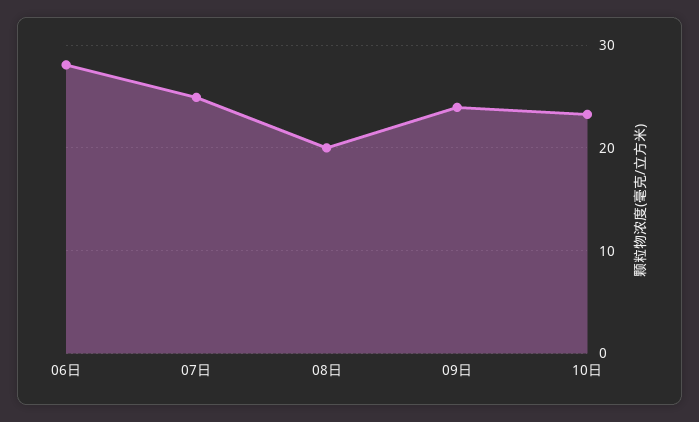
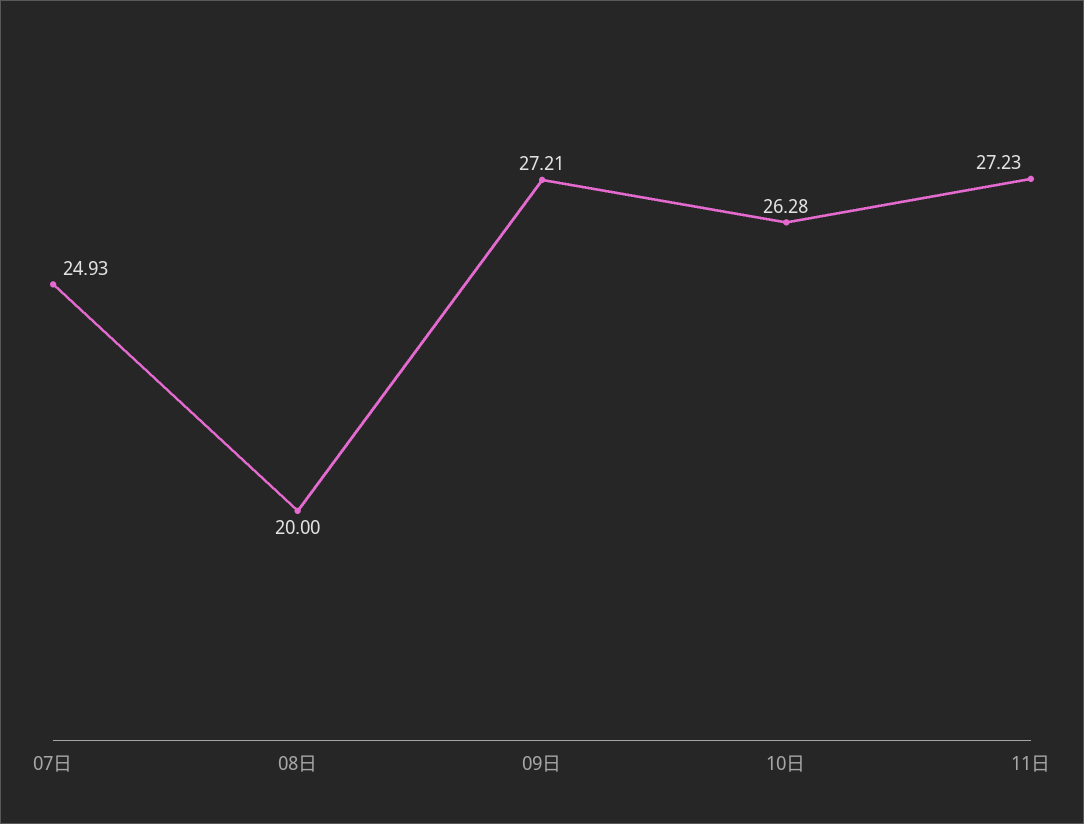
06日: 28 -> none
09日: 24 -> 27.21
10日: 23 -> 26.28
11日: none -> 27.23

